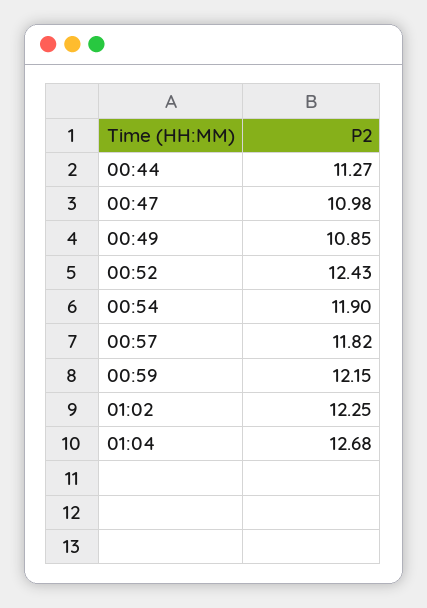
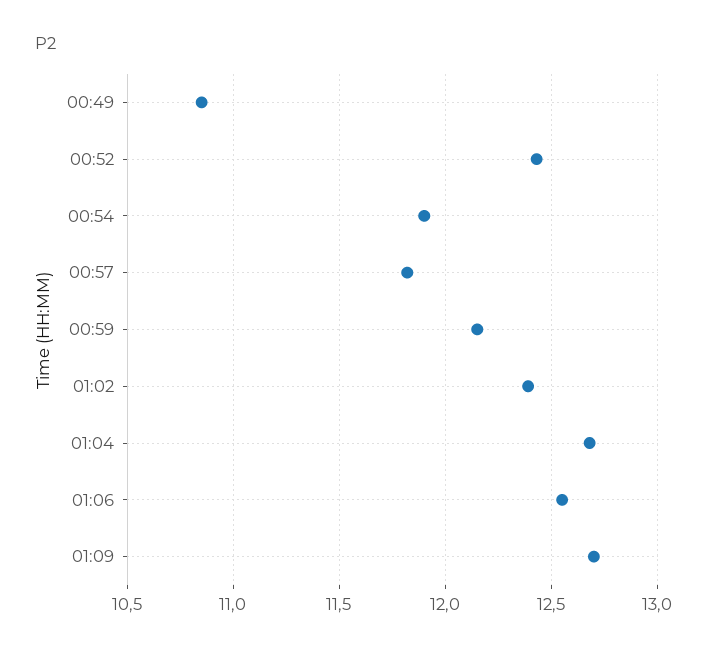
00:44: 11.27 -> none
00:47: 10.98 -> none
01:02: 12.25 -> 12.4
01:06: none -> 12.55
01:09: none -> 12.7

